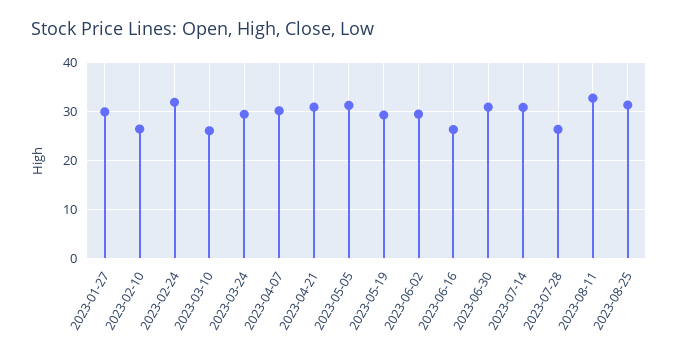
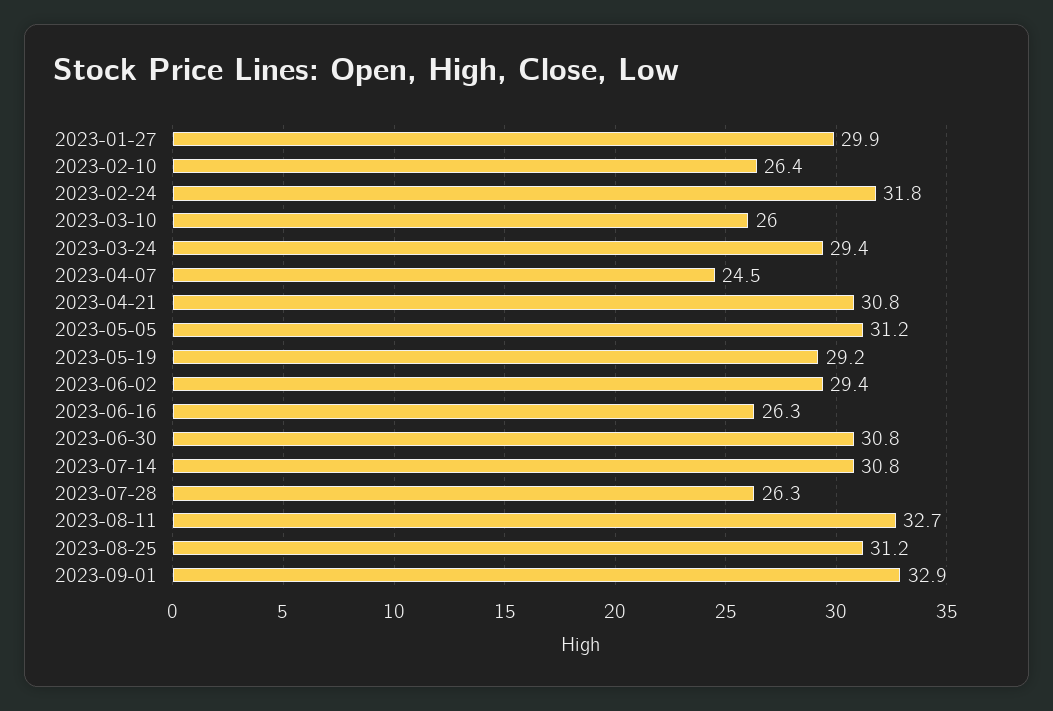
2023-04-07: 30 -> 24.5
2023-09-01: none -> 32.9

